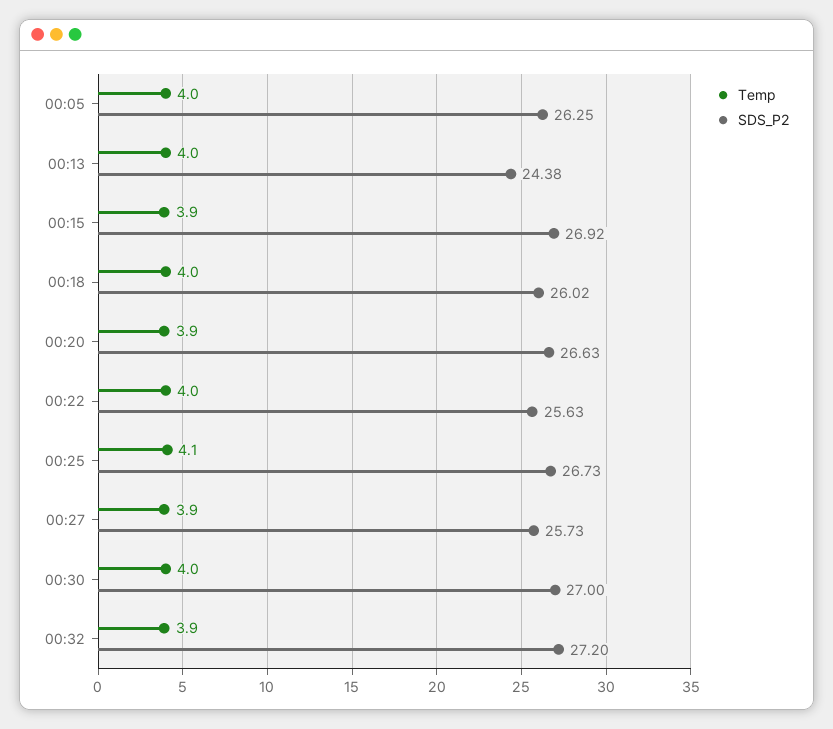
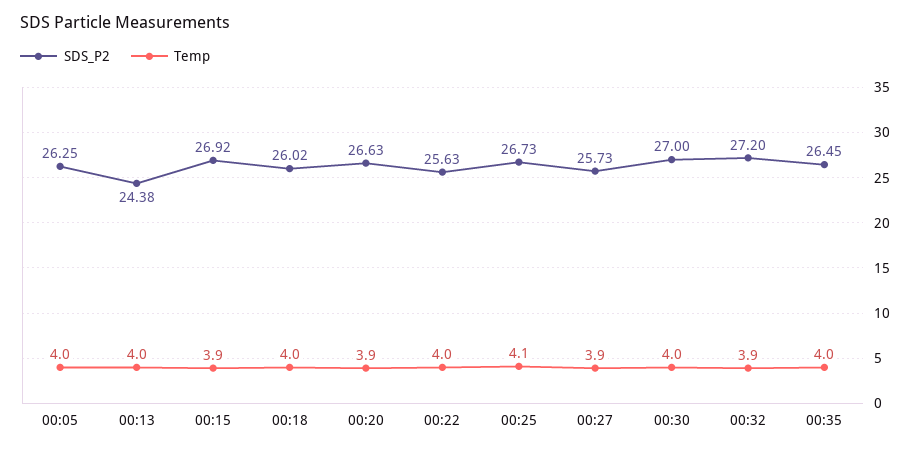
SDS_P2, 00:35: none -> 26.45
Temp, 00:35: none -> 4

